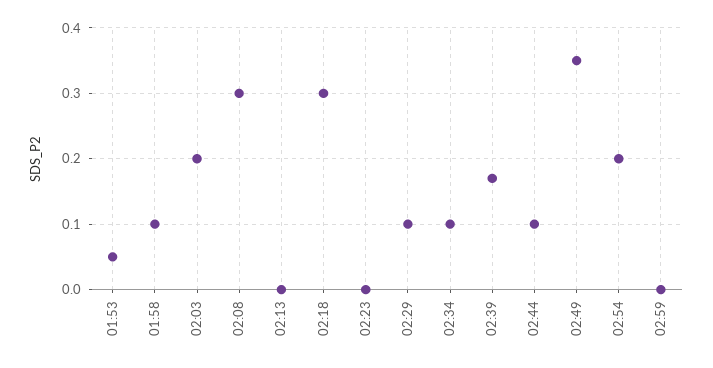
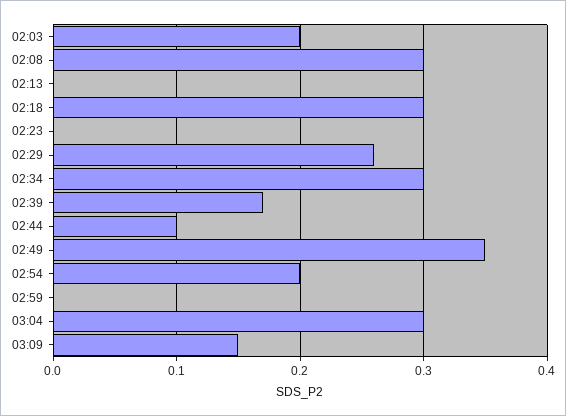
01:53: 0.05 -> none
01:58: 0.1 -> none
02:29: 0.1 -> 0.26
02:34: 0.1 -> 0.3
03:04: none -> 0.3
03:09: none -> 0.15

